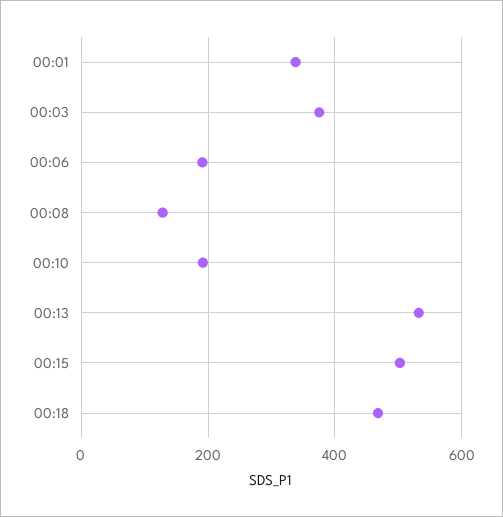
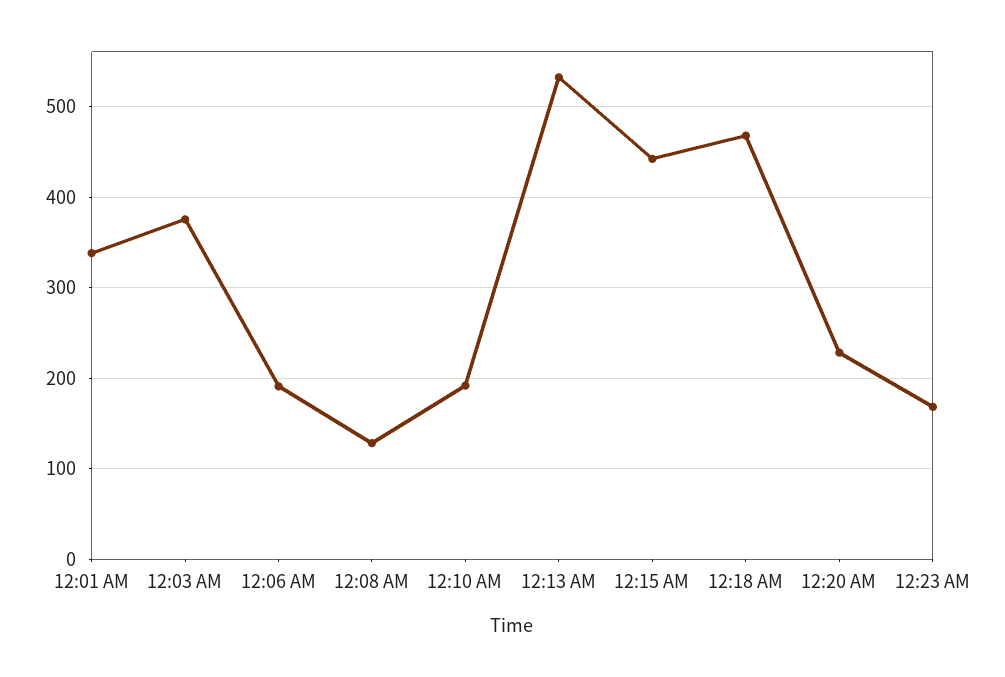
00:15: 500 -> 440
12:20 AM: none -> 230
12:23 AM: none -> 170

